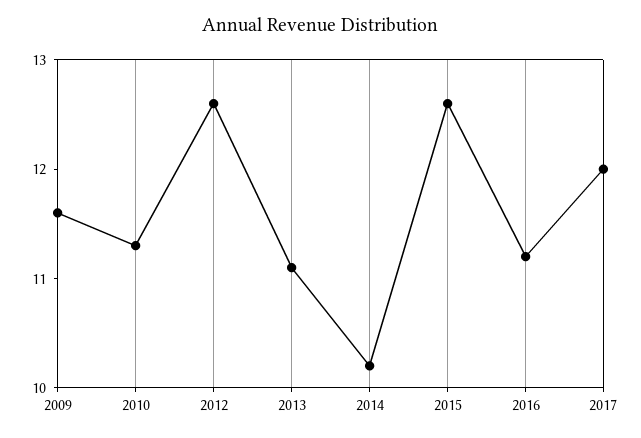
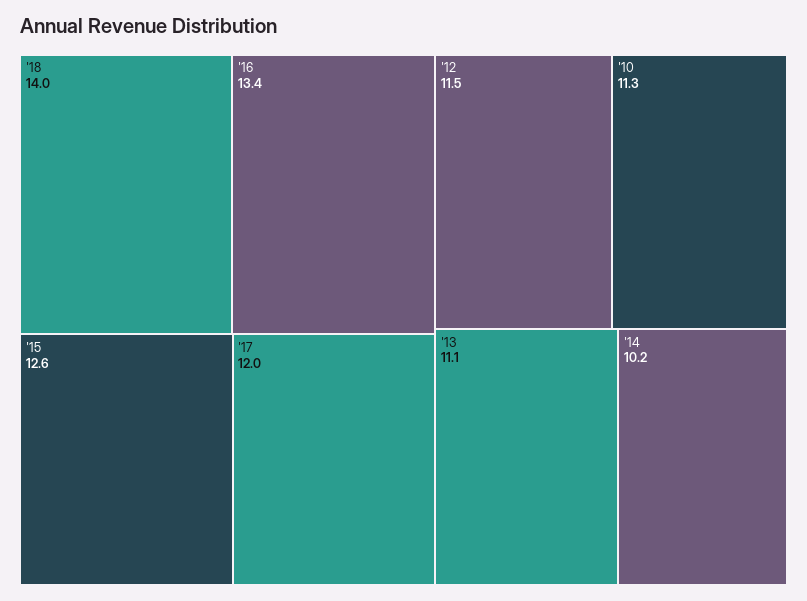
2009: 11.6 -> none
2012: 12.6 -> 11.5
2016: 11.2 -> 13.4
'18: none -> 14

